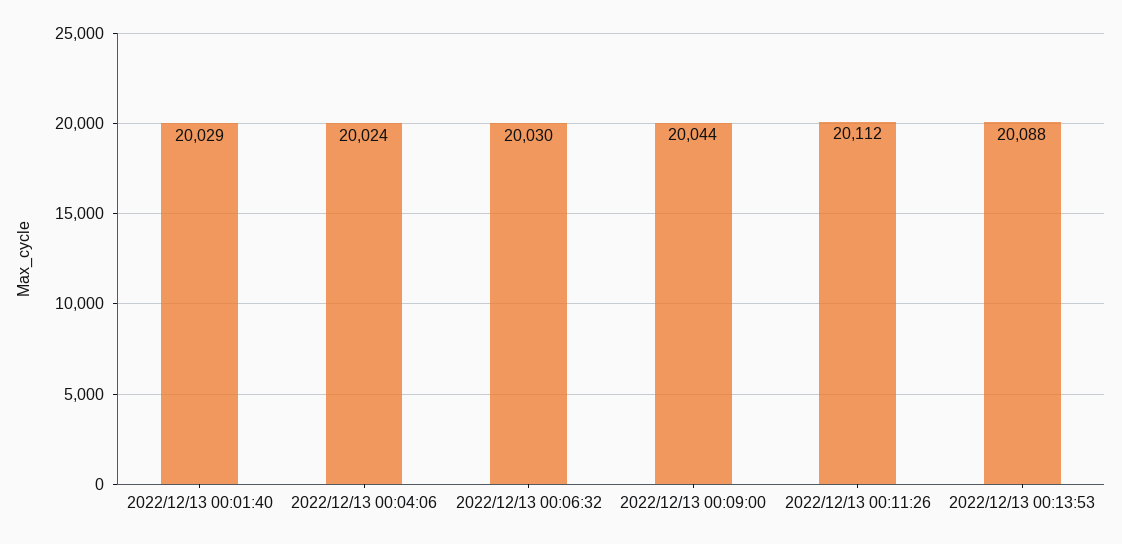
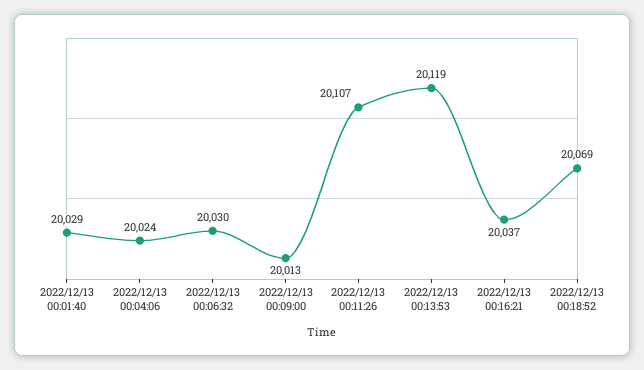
2022/12/13 00:09:00: 20044 -> 20013
2022/12/13 00:11:26: 20112 -> 20107
2022/12/13 00:13:53: 20088 -> 20119
2022/12/13 00:16:21: none -> 20037
2022/12/13 00:18:52: none -> 20069

